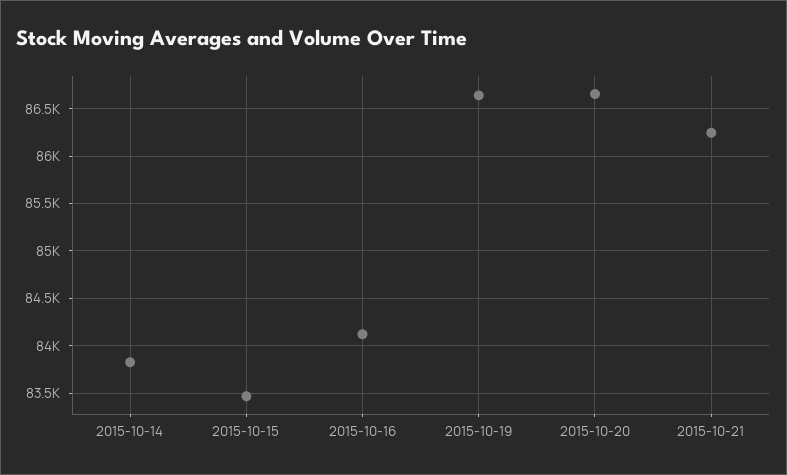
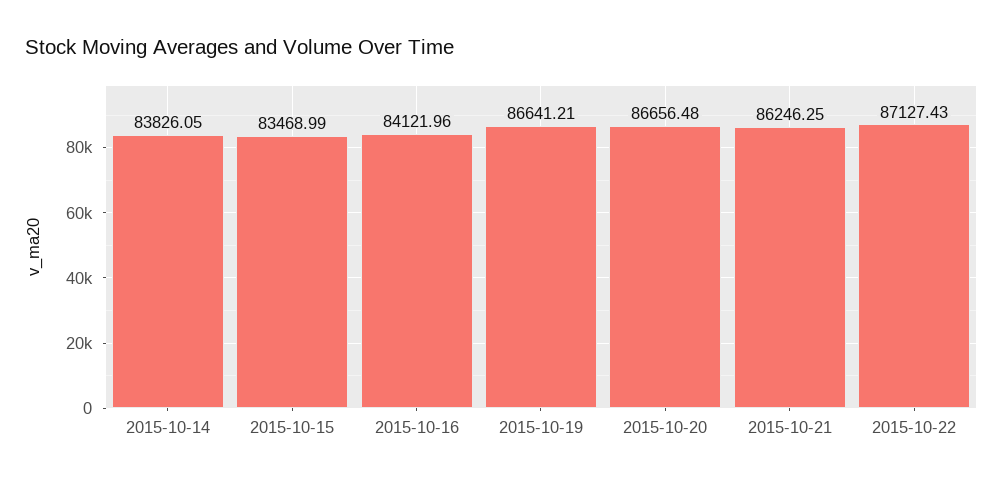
2015-10-22: none -> 87127.43

